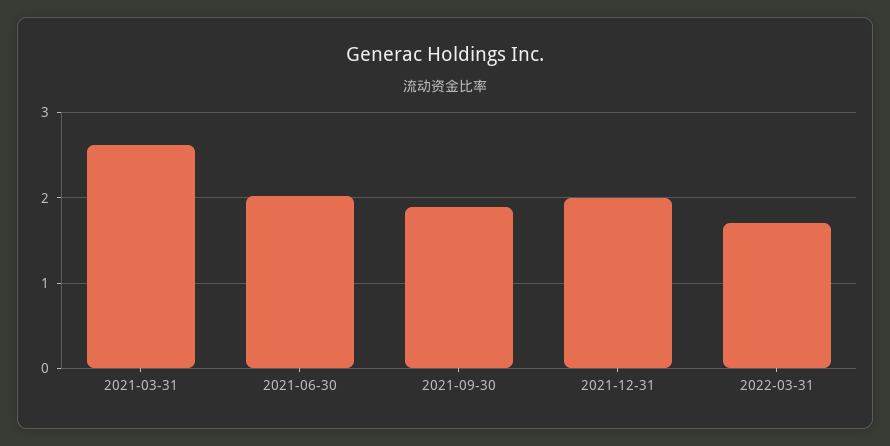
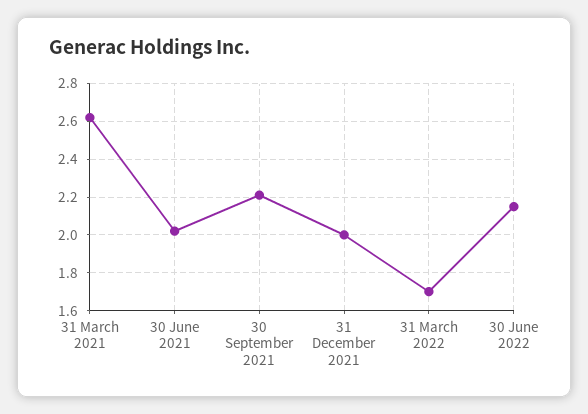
2021-09-30: 1.9 -> 2.2
30 June 2022: none -> 2.15

